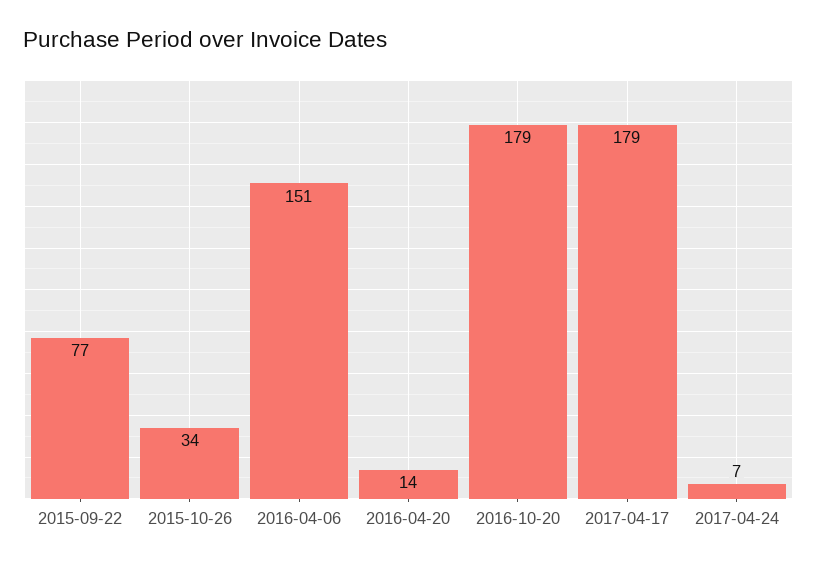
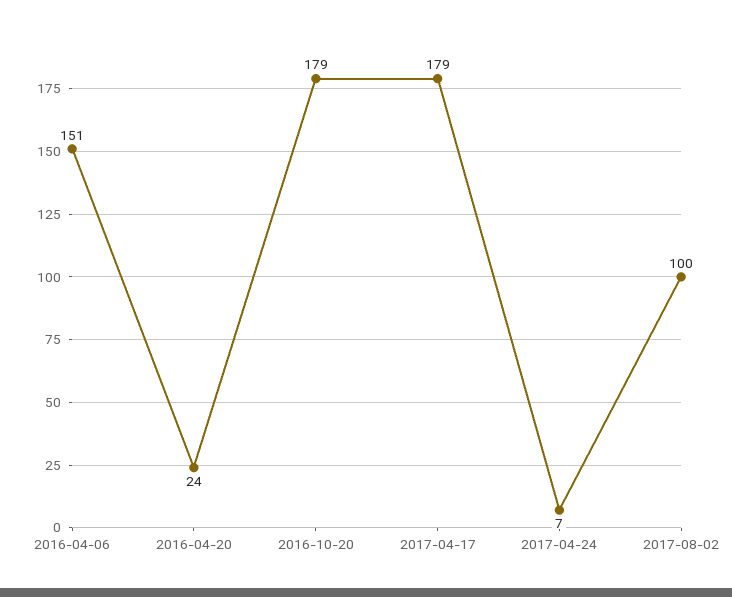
2015-09-22: 77 -> none
2015-10-26: 34 -> none
2016-04-20: 14 -> 24
2017-08-02: none -> 100

